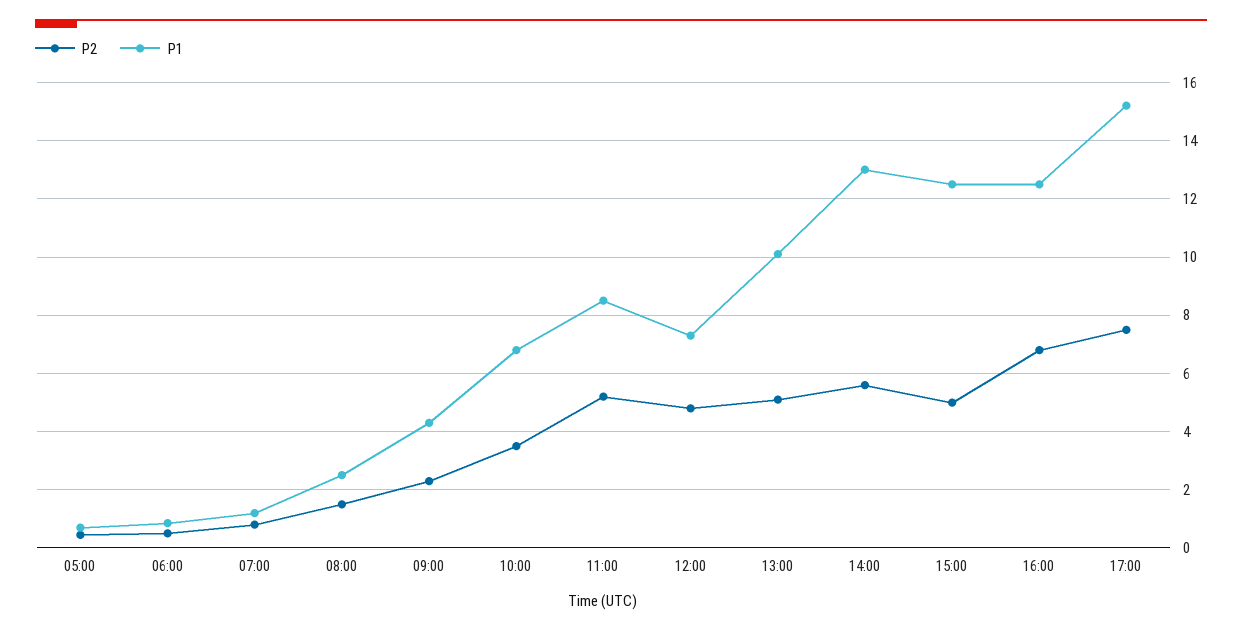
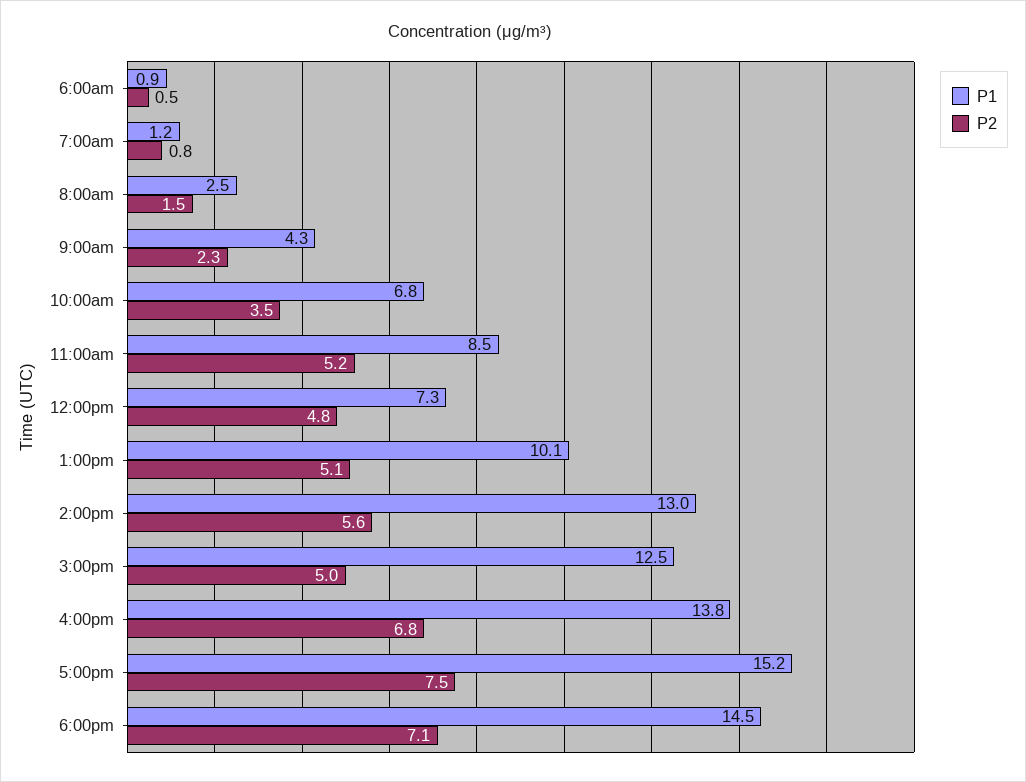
P2, 05:00: 0.5 -> none
P1, 05:00: 0.75 -> none
P1, 16:00: 12.5 -> 13.8
P1, 6:00pm: none -> 14.5
P2, 6:00pm: none -> 7.1

